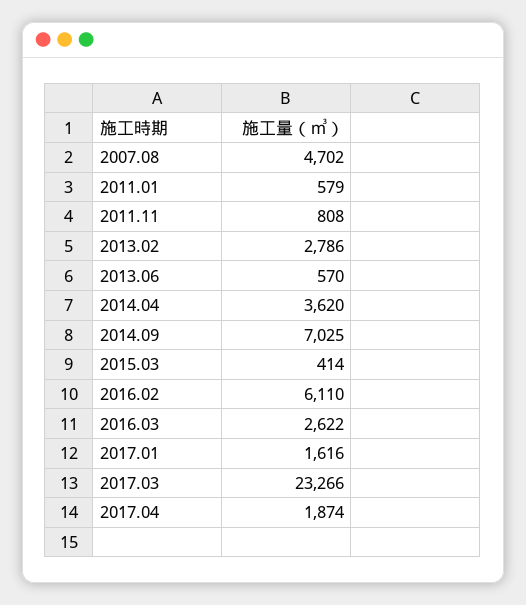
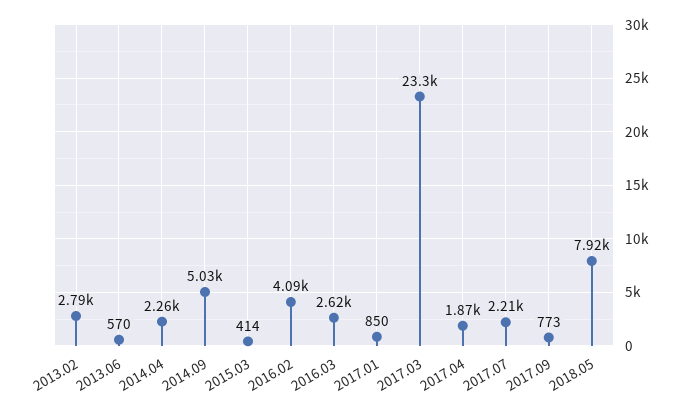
2007.08: 4702 -> none
2011.01: 579 -> none
2011.11: 808 -> none
2014.04: 3620 -> 2260
2014.09: 7025 -> 5030
2016.02: 6110 -> 4090
2017.01: 1616 -> 850
2017.07: none -> 2210
2017.09: none -> 773
2018.05: none -> 7920

